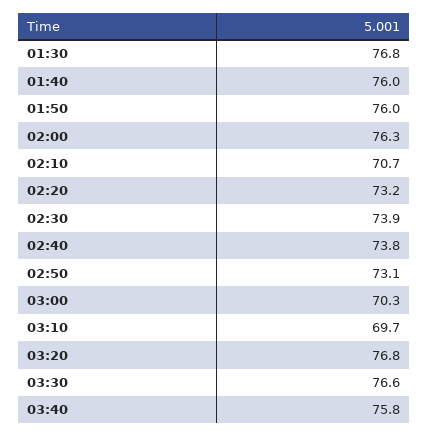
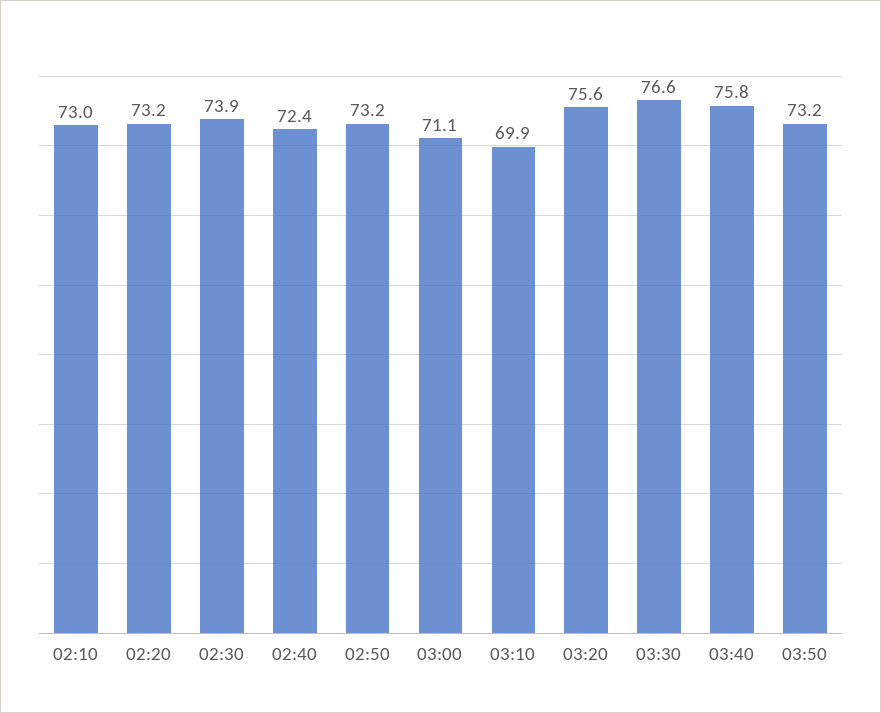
01:30: 76.8 -> none
01:40: 76 -> none
01:50: 76 -> none
02:00: 76.3 -> none
02:10: 70.7 -> 73
02:40: 73.8 -> 72.4
02:50: 73.1 -> 73.2
03:00: 70.3 -> 71.1
03:10: 69.7 -> 69.9
03:20: 76.8 -> 75.6
03:50: none -> 73.2

